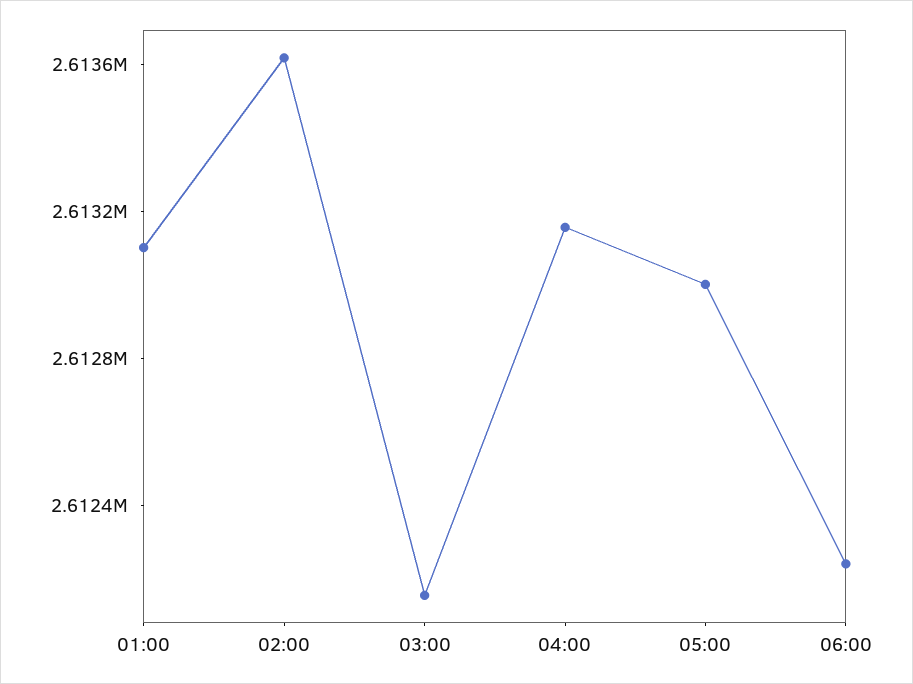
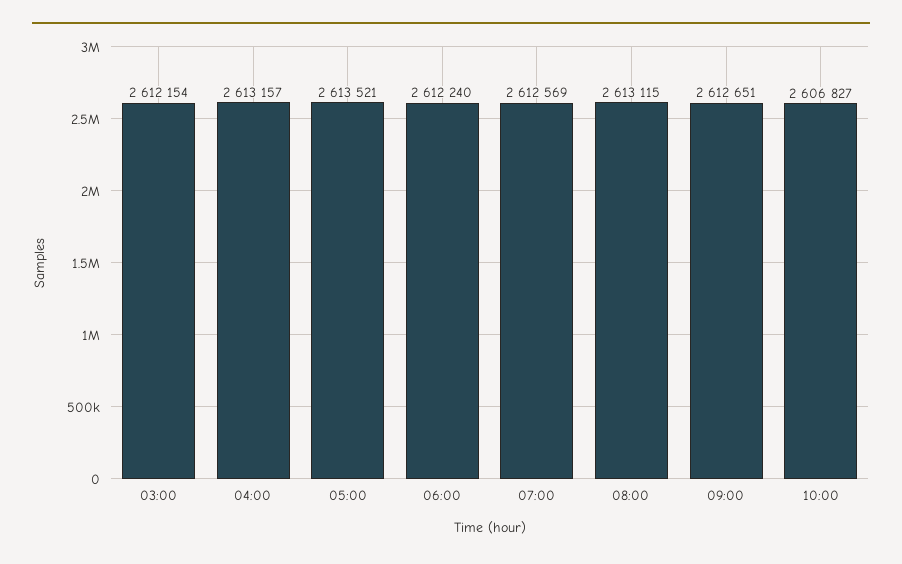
01:00: 2613100 -> none
02:00: 2613600 -> none
05:00: 2613000 -> 2613521
07:00: none -> 2612569
08:00: none -> 2613115
09:00: none -> 2612651
10:00: none -> 2606827

